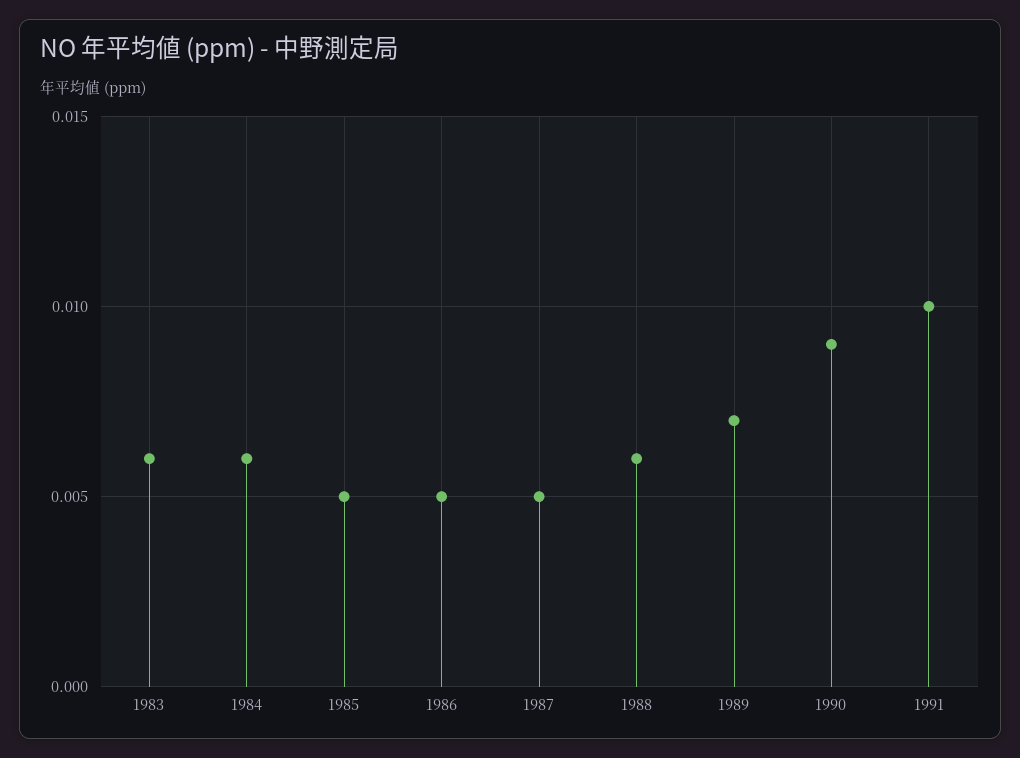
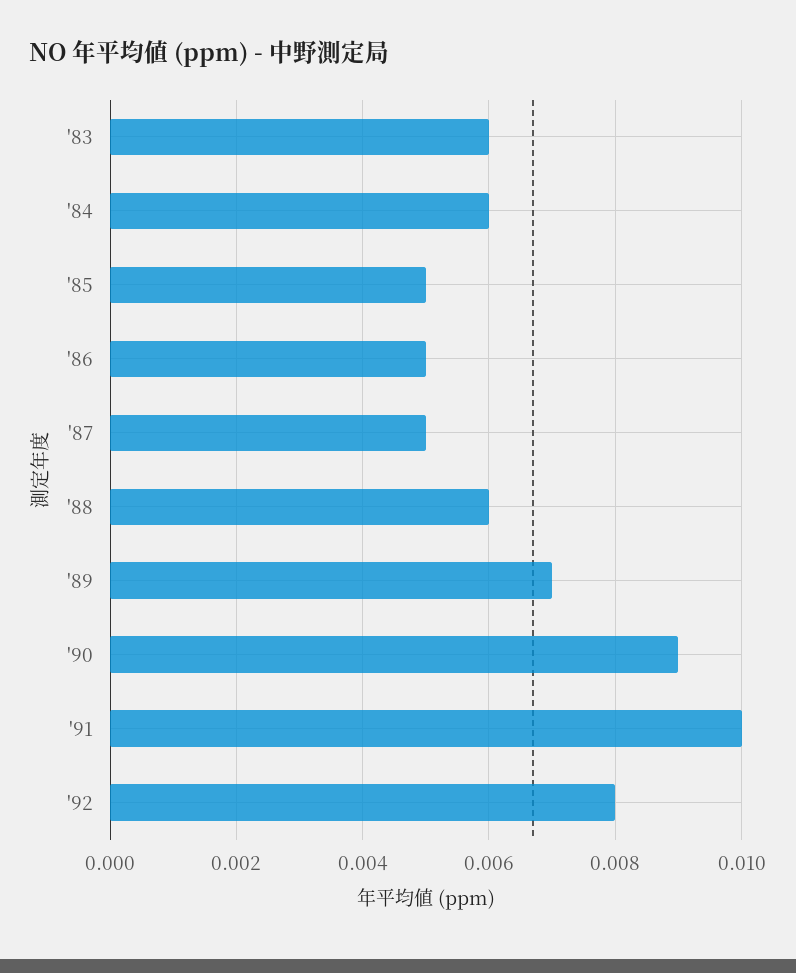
'92: none -> 0.008

